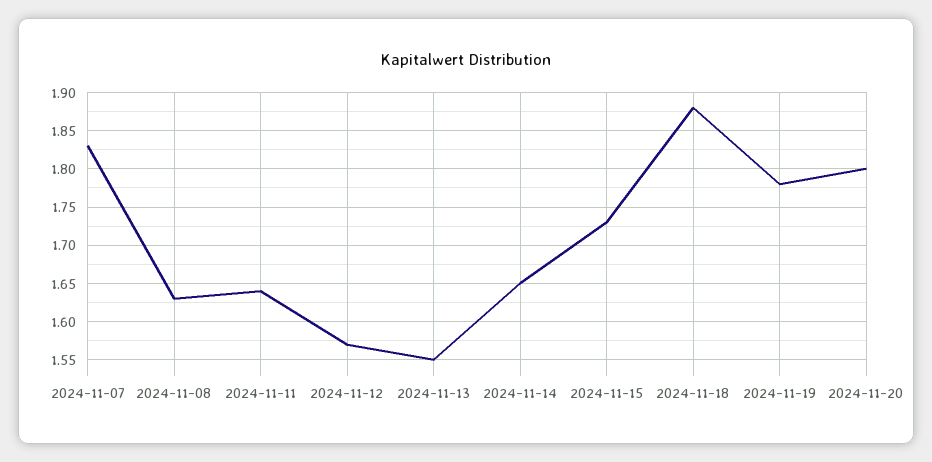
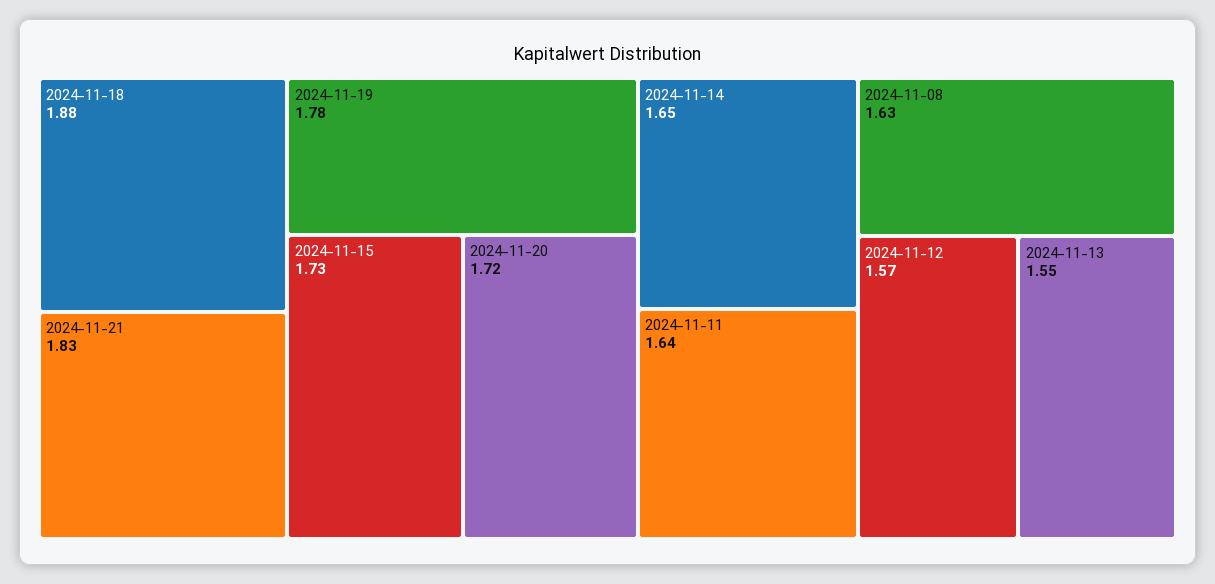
2024-11-07: 1.83 -> none
2024-11-20: 1.8 -> 1.72
2024-11-21: none -> 1.83

